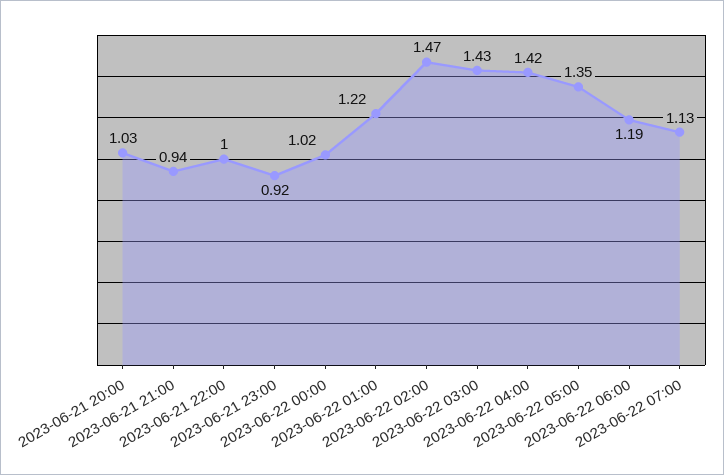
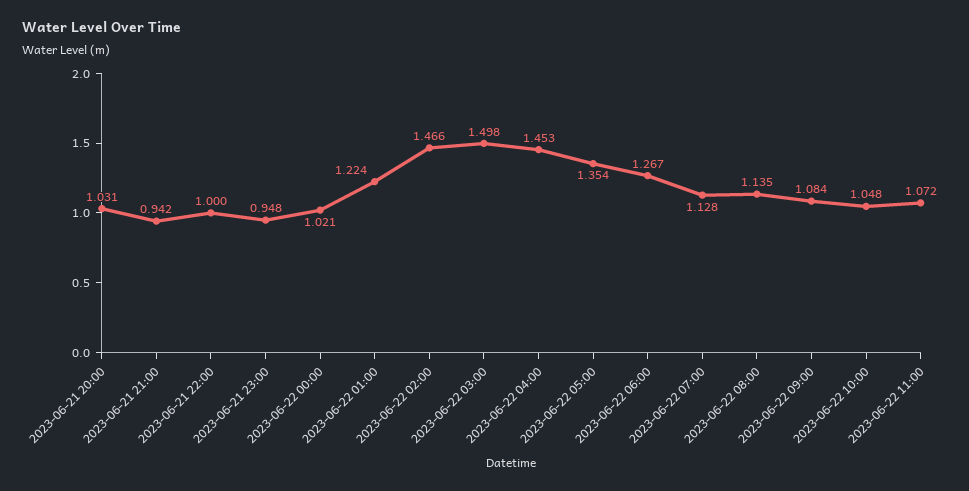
2023-06-21 23:00: 0.92 -> 0.948
2023-06-22 03:00: 1.43 -> 1.498
2023-06-22 04:00: 1.42 -> 1.453
2023-06-22 06:00: 1.19 -> 1.267
2023-06-22 08:00: none -> 1.135
2023-06-22 09:00: none -> 1.084
2023-06-22 10:00: none -> 1.048
2023-06-22 11:00: none -> 1.072

